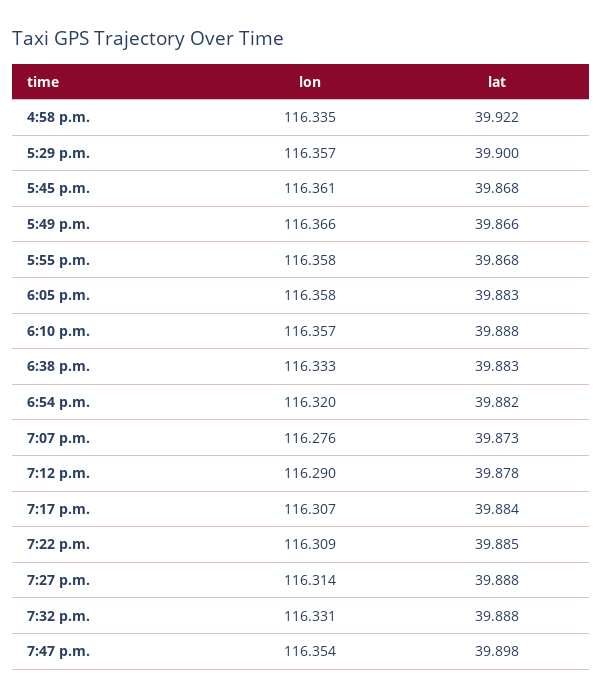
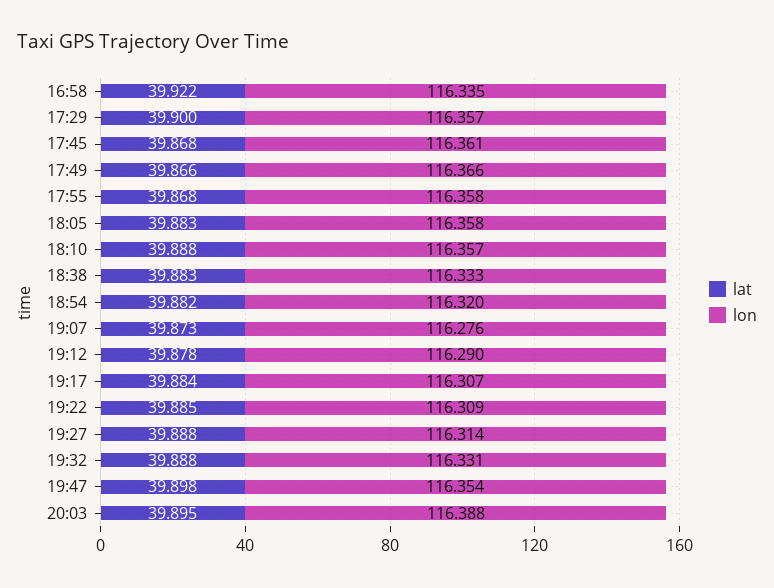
lat, 20:03: none -> 39.895
lon, 20:03: none -> 116.388

